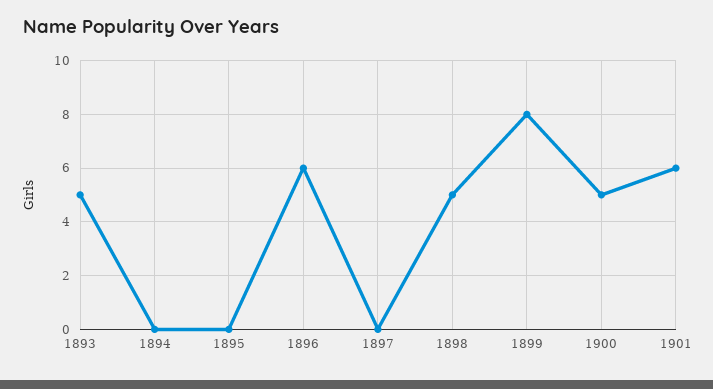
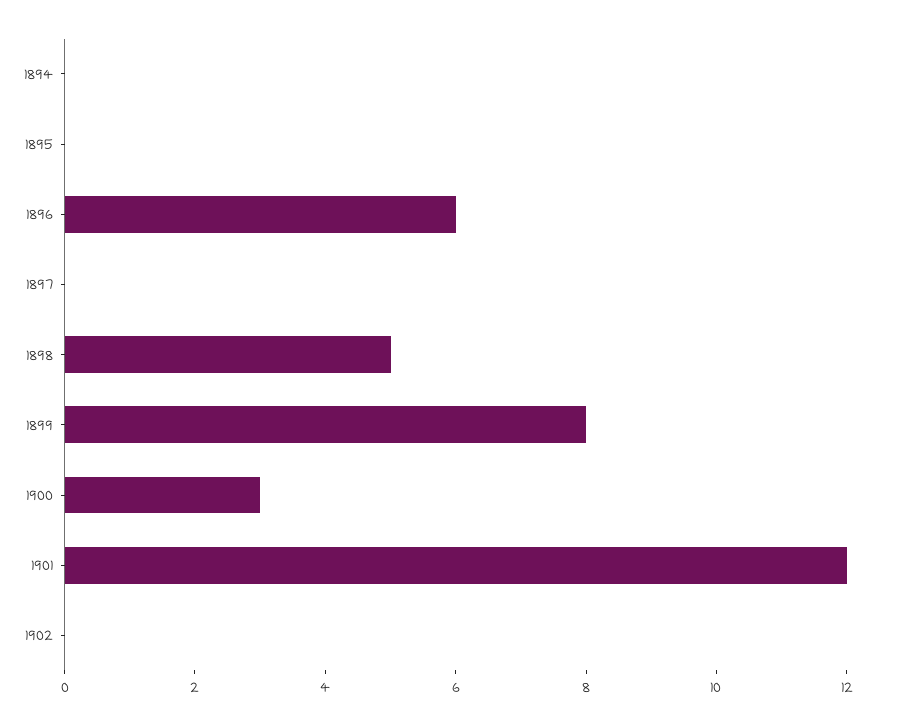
1893: 5 -> none
1900: 5 -> 3
1901: 6 -> 12
1902: none -> 0

